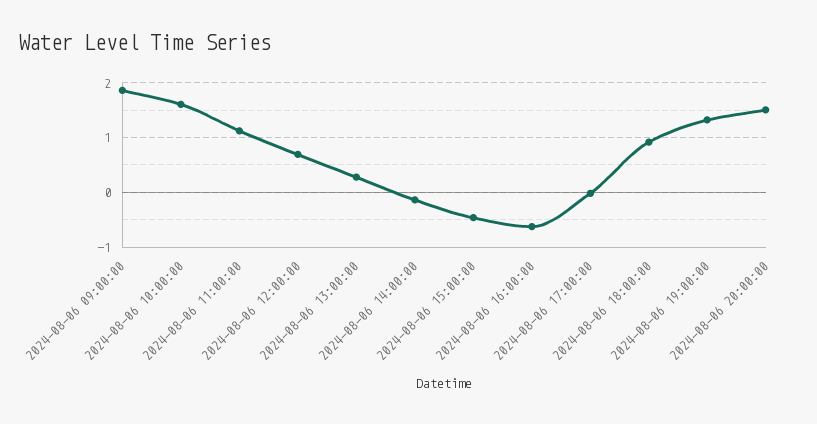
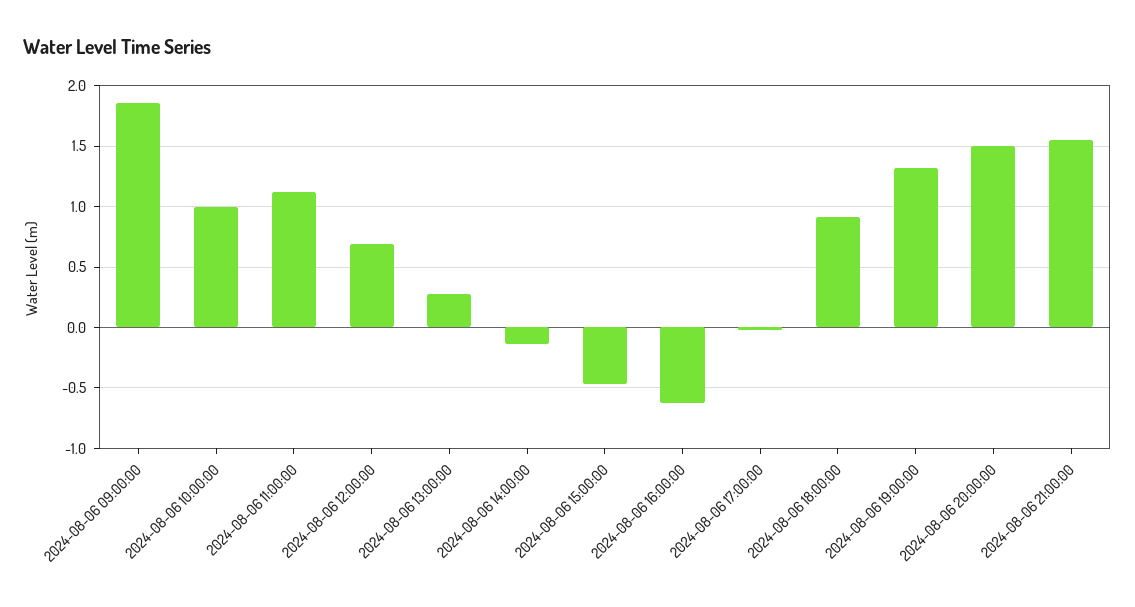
2024-08-06 10:00:00: 1.6 -> 1
2024-08-06 21:00:00: none -> 1.55

